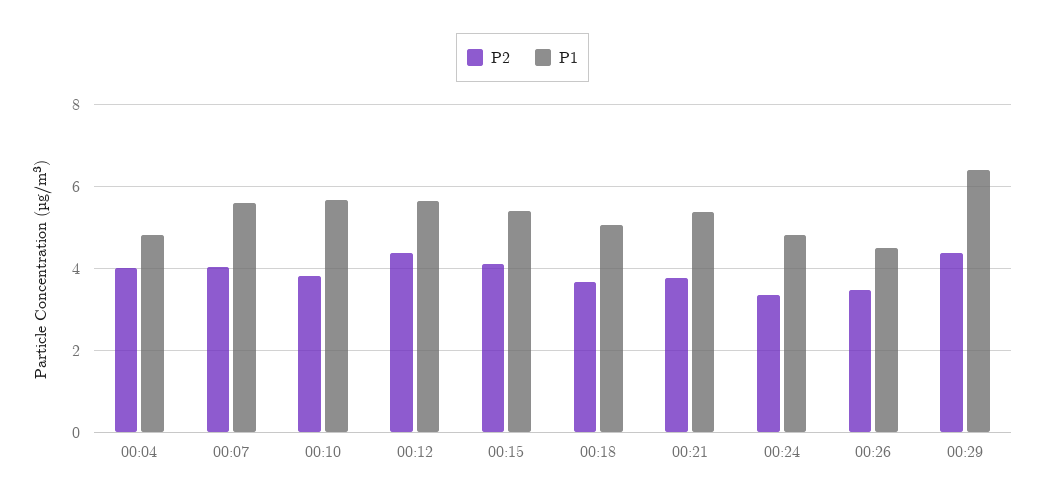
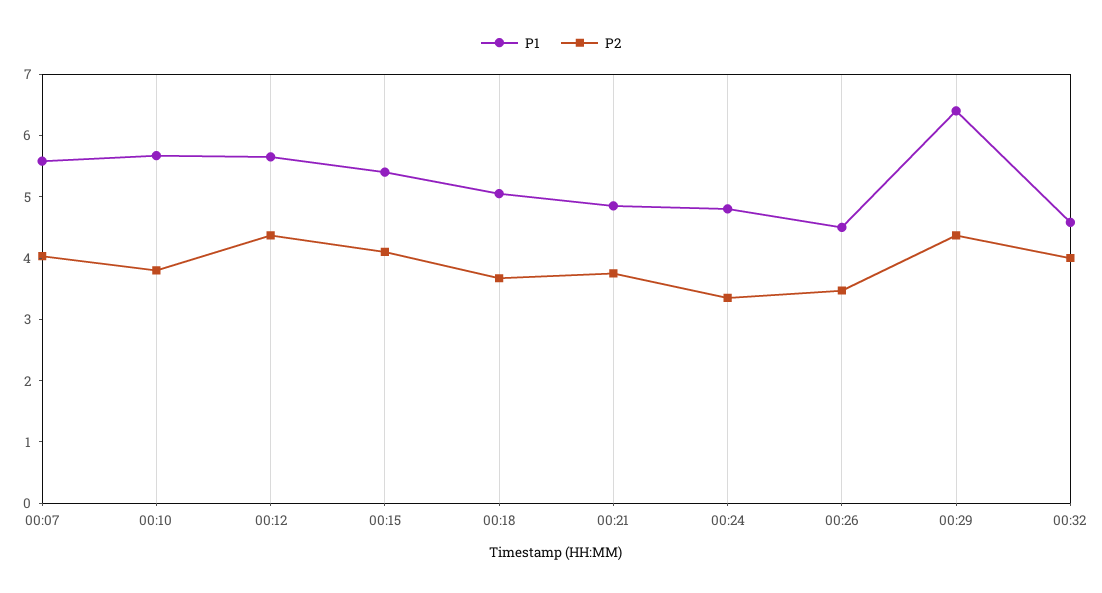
P2, 00:04: 4 -> none
P1, 00:04: 4.8 -> none
P1, 00:21: 5.4 -> 4.8
P1, 00:32: none -> 4.6
P2, 00:32: none -> 4

